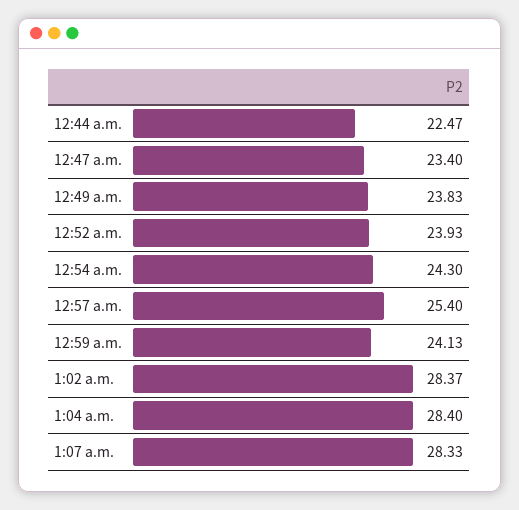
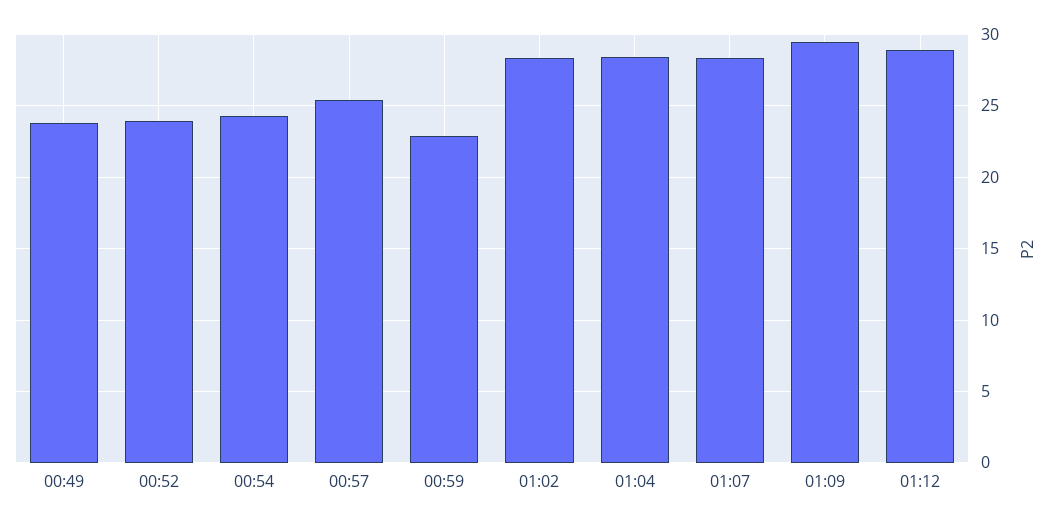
12:44 a.m.: 22.47 -> none
12:47 a.m.: 23.4 -> none
12:59 a.m.: 24.13 -> 23
01:09: none -> 29.5
01:12: none -> 29

